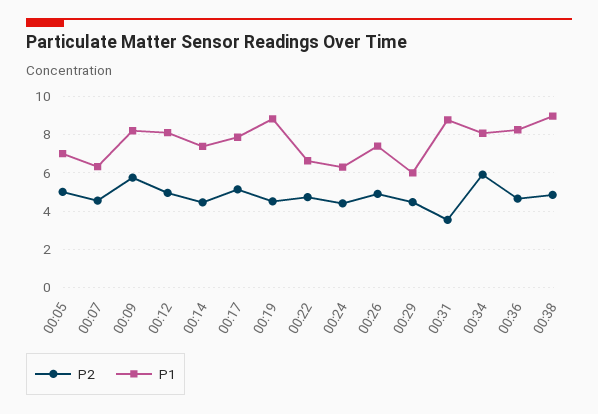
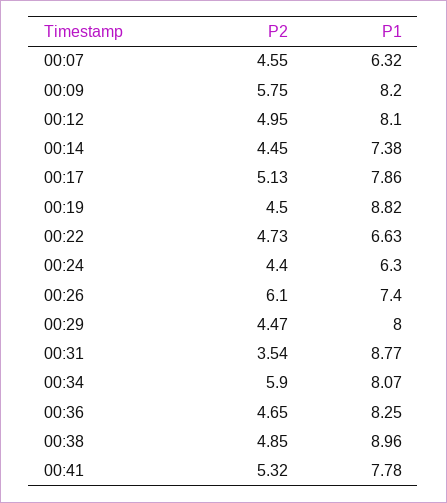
P2, 00:05: 5 -> none
P1, 00:05: 7 -> none
P2, 00:26: 5 -> 6.1
P1, 00:29: 6 -> 8
P2, 00:41: none -> 5.32
P1, 00:41: none -> 7.78

